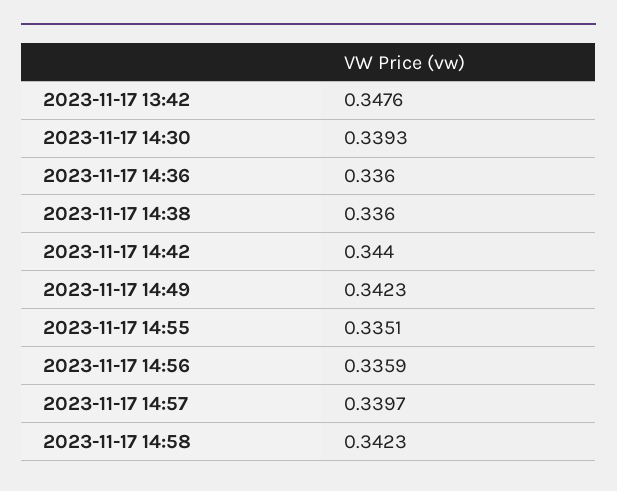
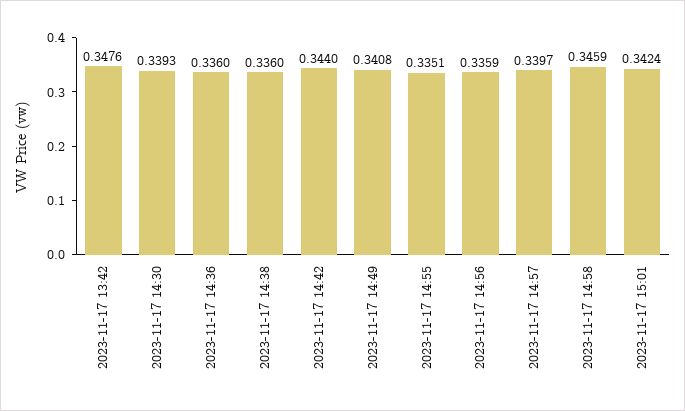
2023-11-17 14:49: 0.3423 -> 0.3408
2023-11-17 14:58: 0.3423 -> 0.3459
2023-11-17 15:01: none -> 0.3424

